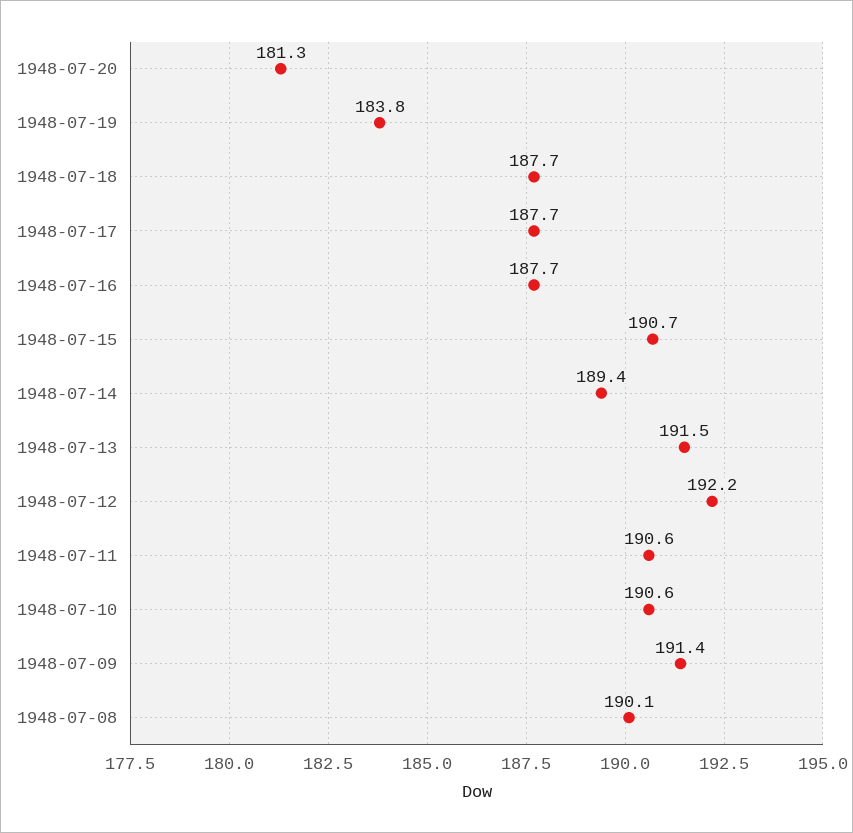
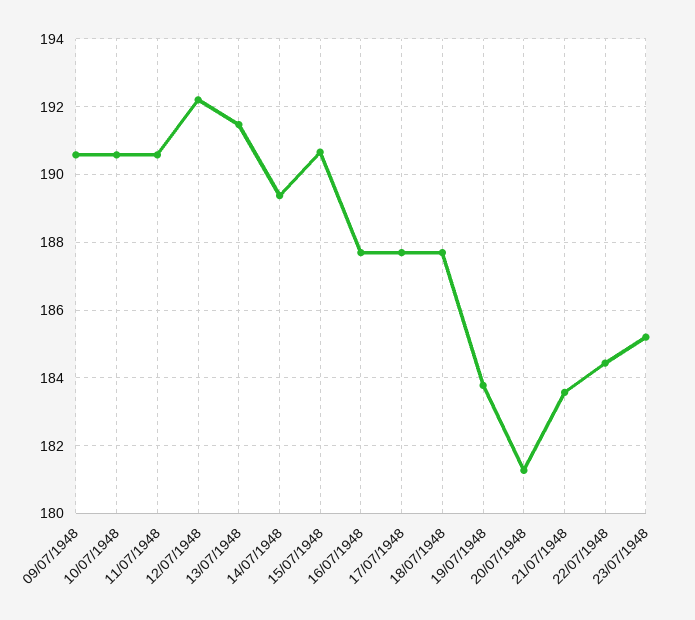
1948-07-09: 191.4 -> 190.6
1948-07-08: 190.1 -> none
21/07/1948: none -> 183.6
22/07/1948: none -> 184.4
23/07/1948: none -> 185.2

